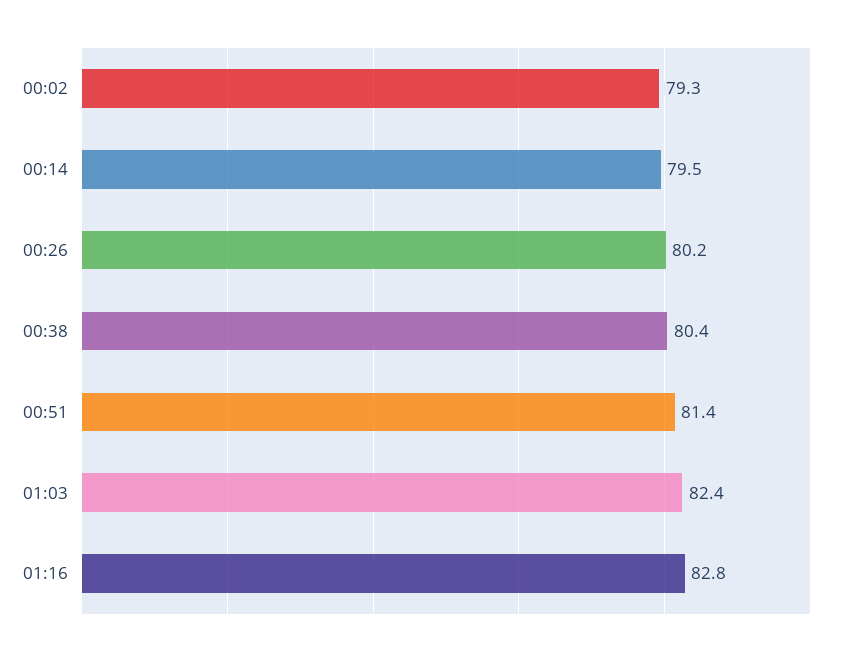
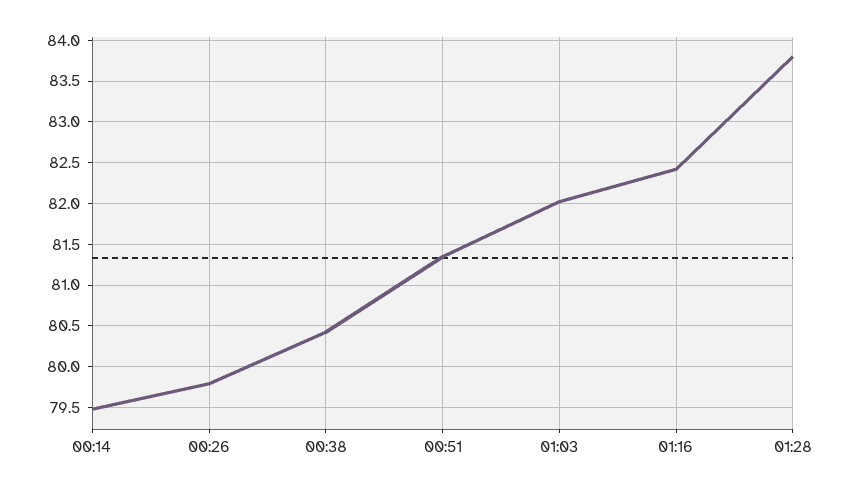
00:02: 79.3 -> none
00:26: 80.2 -> 79.8
01:03: 82.4 -> 82
01:16: 82.8 -> 82.4
01:28: none -> 83.8

